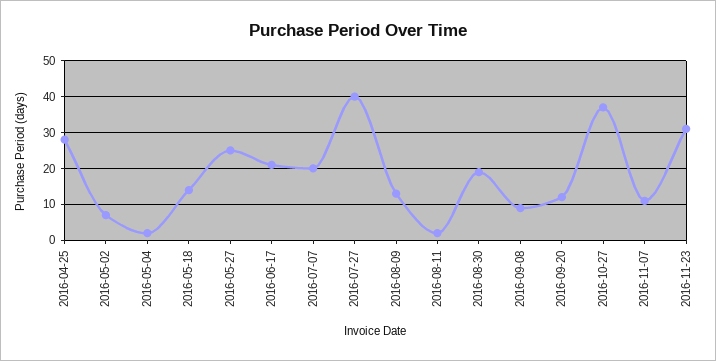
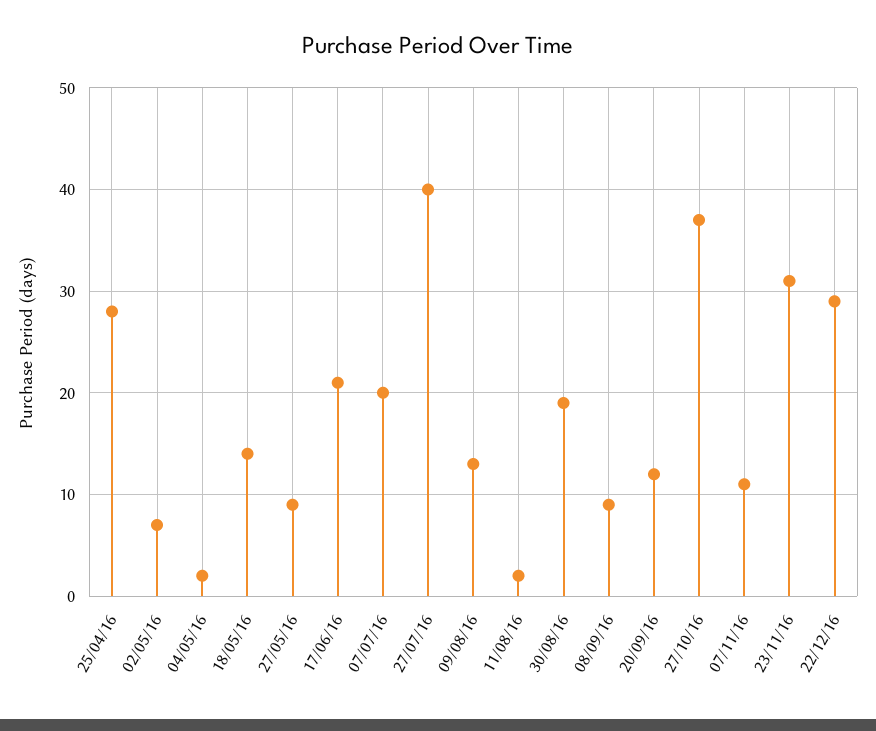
2016-05-27: 25 -> 9
22/12/16: none -> 29

